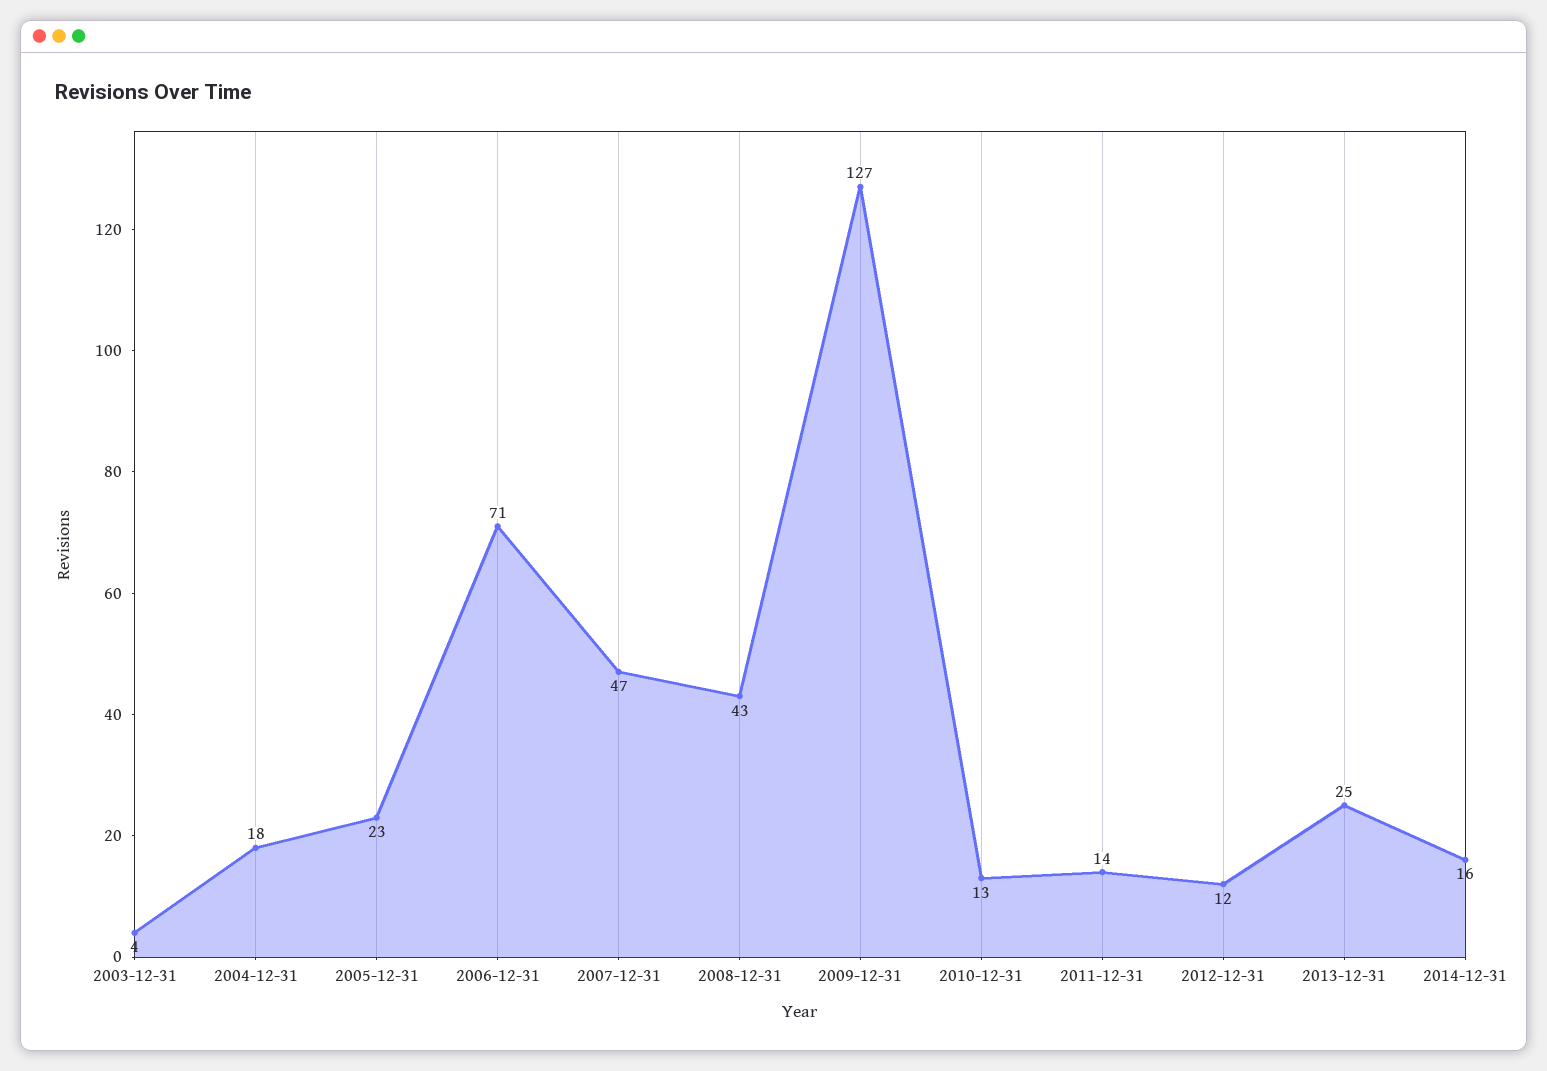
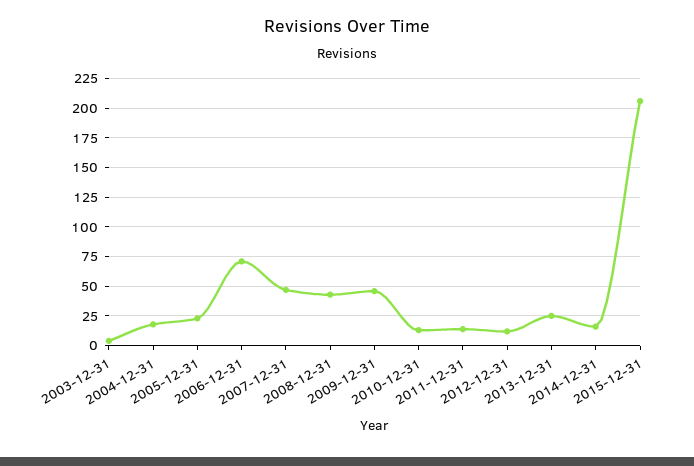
2009-12-31: 127 -> 50
2015-12-31: none -> 200

